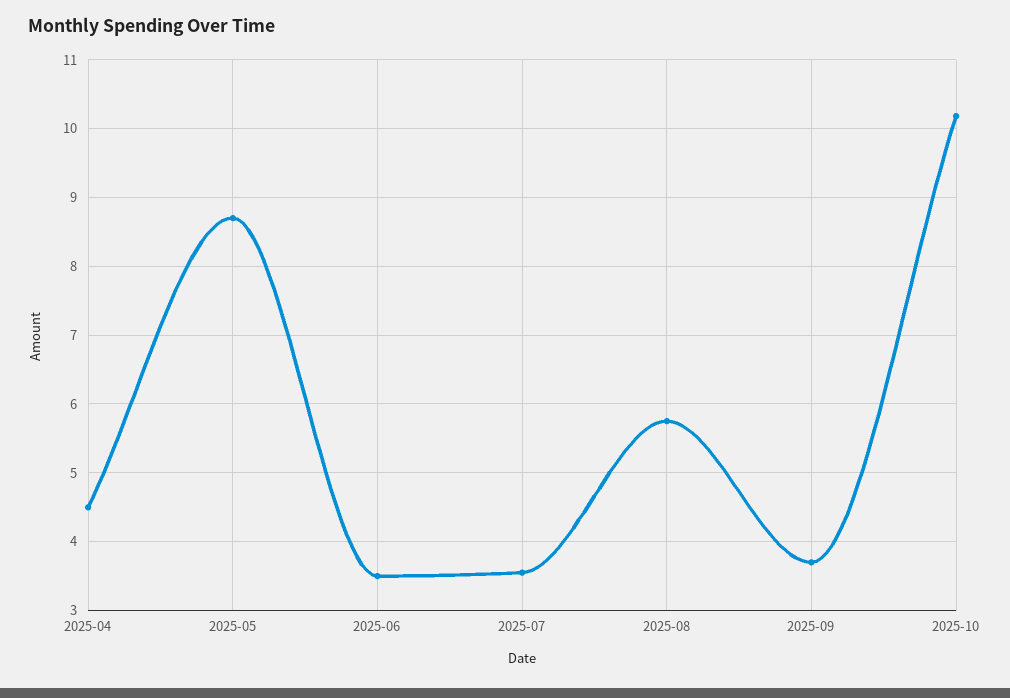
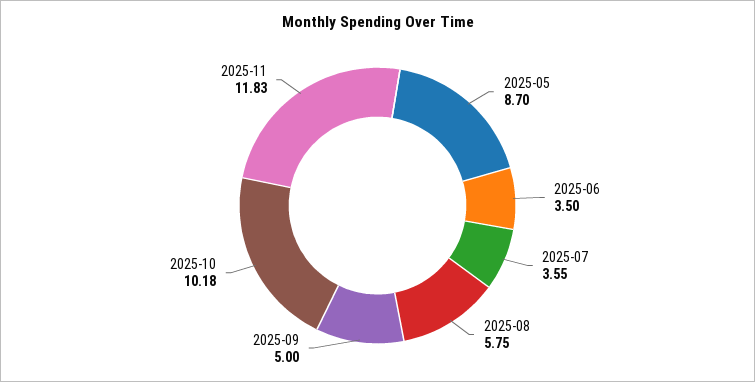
2025-04: 4.5 -> none
2025-09: 3.7 -> 5
2025-11: none -> 11.83

